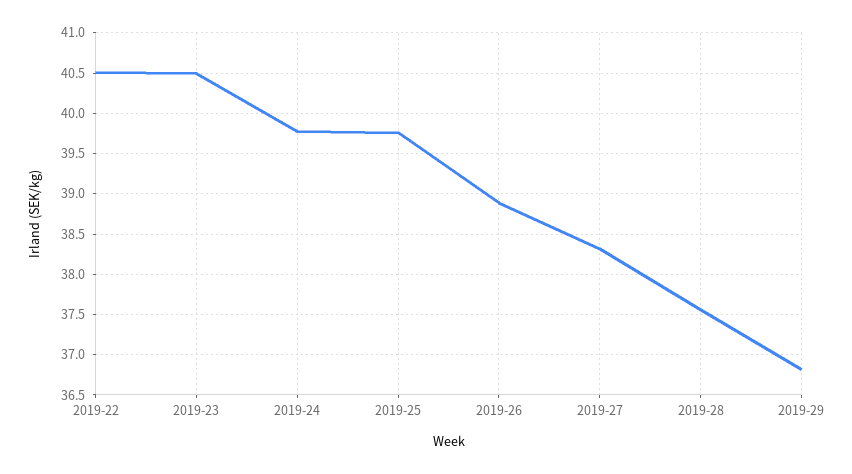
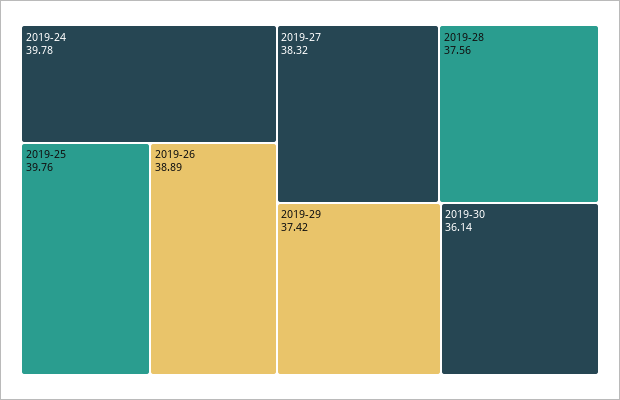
2019-22: 40.5 -> none
2019-23: 40.5 -> none
2019-29: 36.8 -> 37.42
2019-30: none -> 36.14

